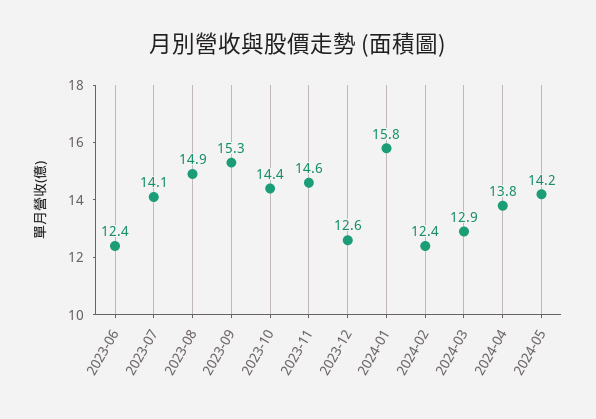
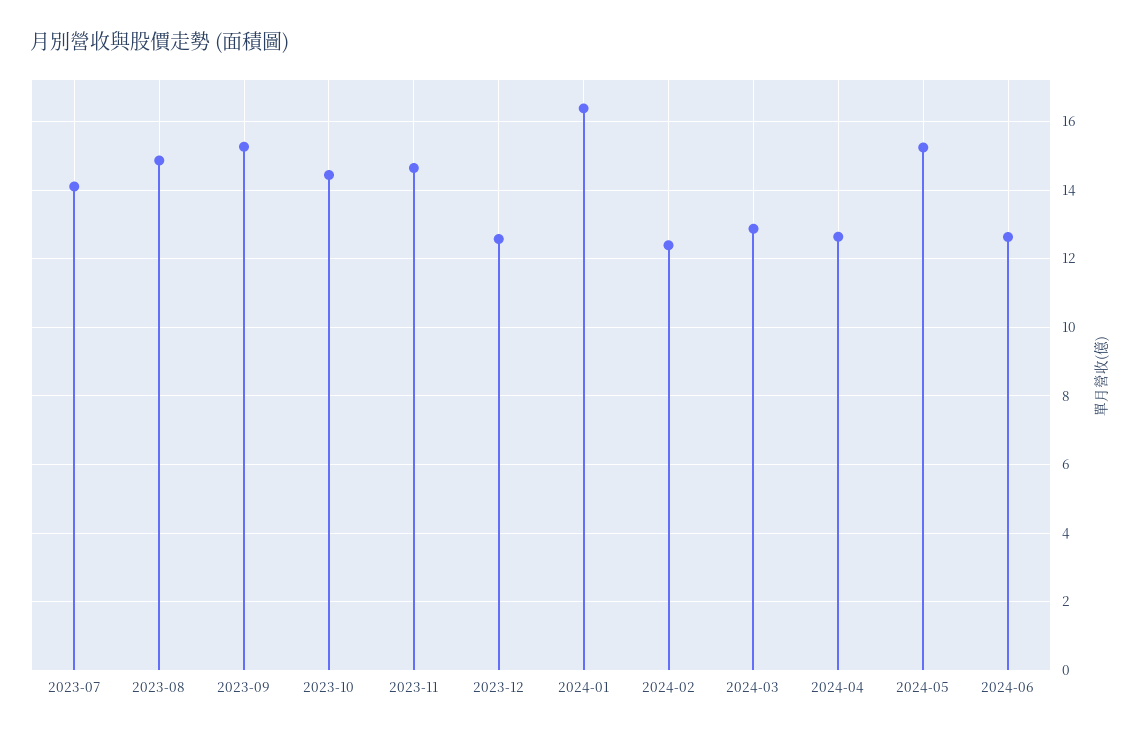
2023-06: 12.4 -> none
2024-01: 15.8 -> 16.4
2024-04: 13.8 -> 12.6
2024-05: 14.2 -> 15.2
2024-06: none -> 12.6

